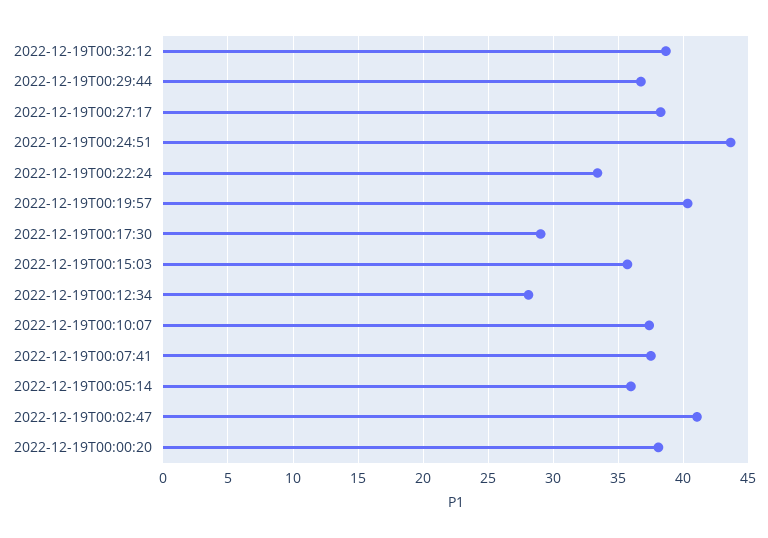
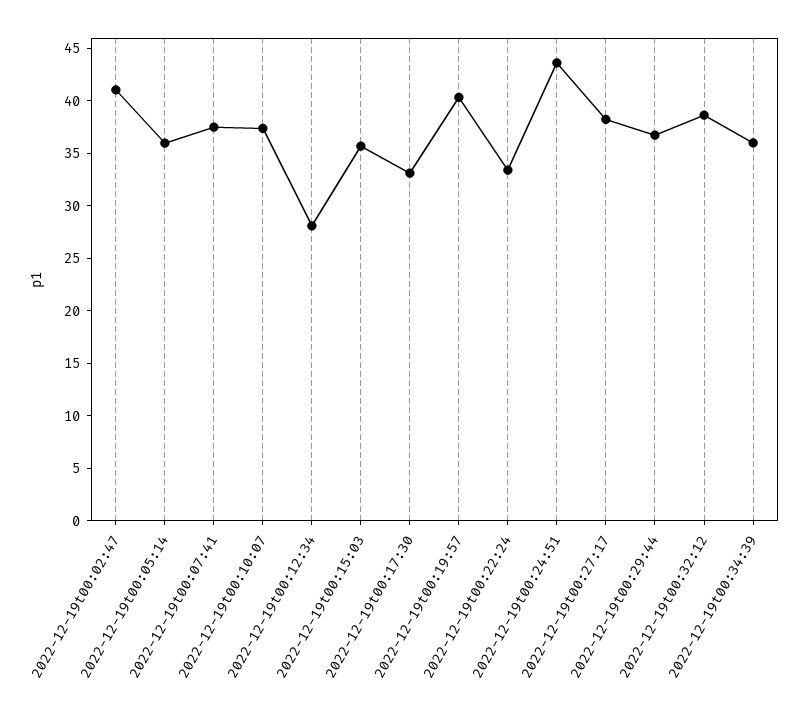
2022-12-19T00:17:30: 29 -> 33
2022-12-19T00:00:20: 38 -> none
2022-12-19t00:34:39: none -> 36

